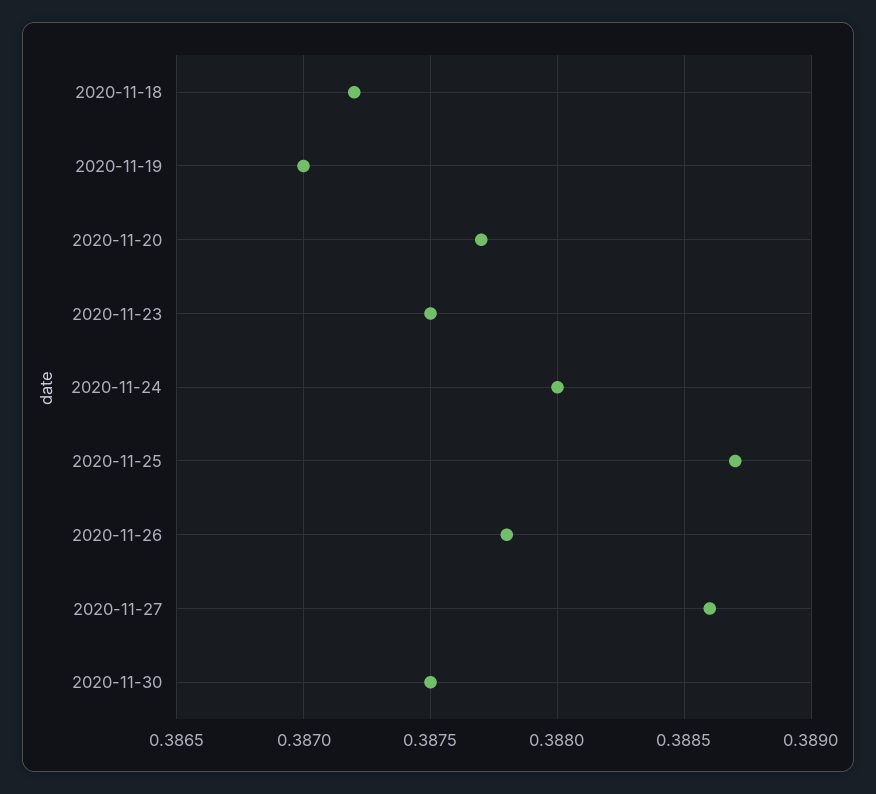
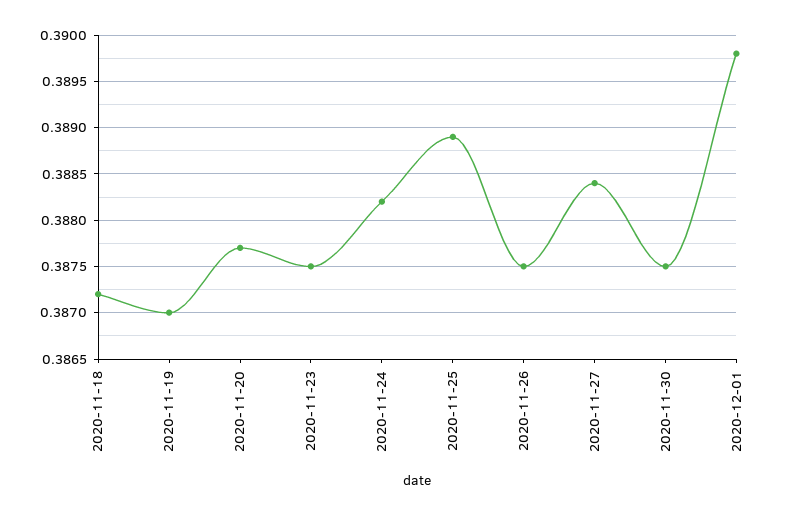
2020-11-24: 0.388 -> 0.3882
2020-11-25: 0.3887 -> 0.3889
2020-11-26: 0.3878 -> 0.3875
2020-11-27: 0.3886 -> 0.3884
2020-12-01: none -> 0.3898

